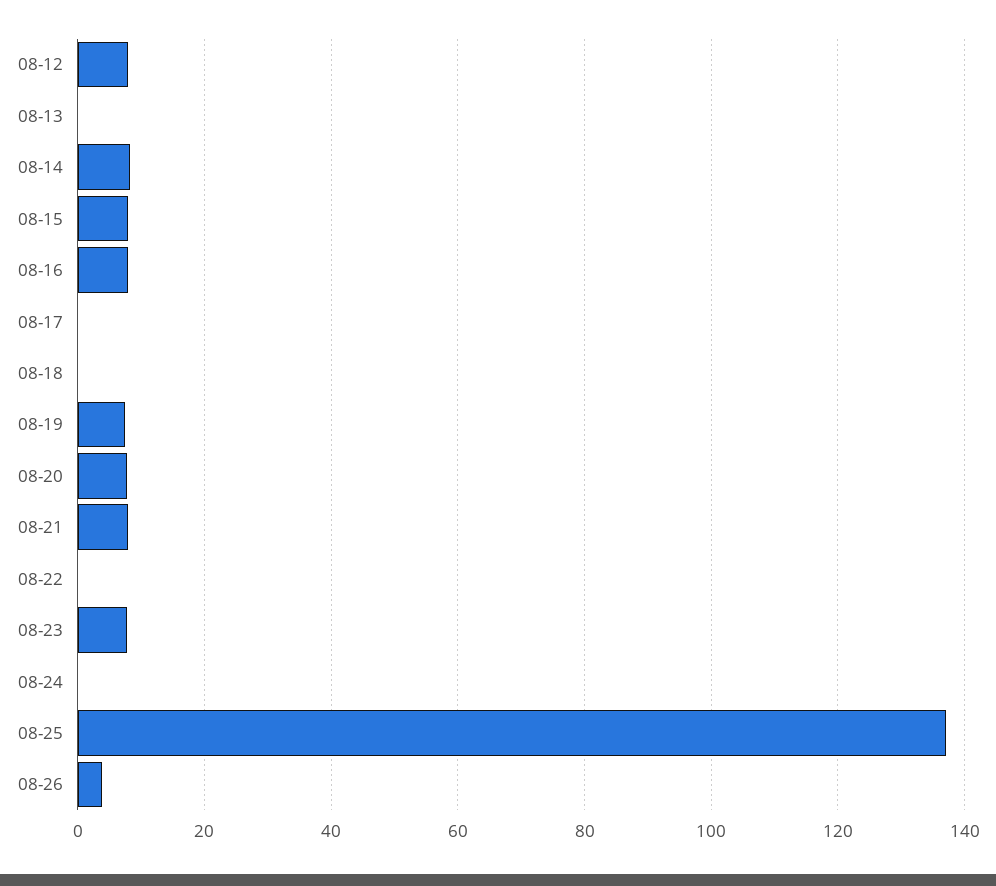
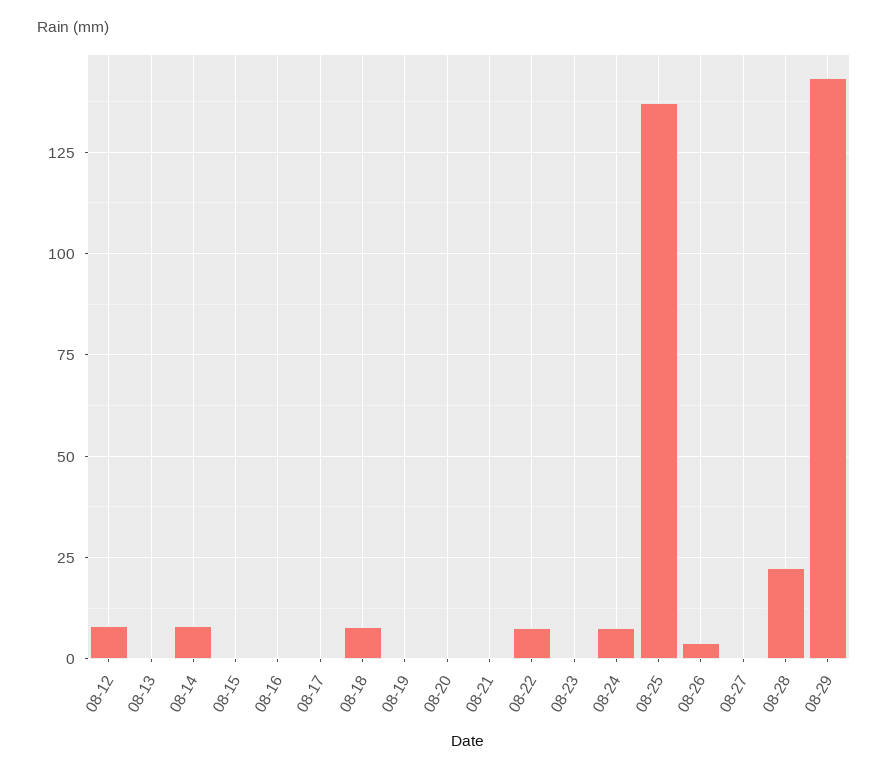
08-15: 8 -> 0
08-16: 8 -> 0
08-18: 0 -> 7.5
08-19: 8 -> 0
08-20: 8 -> 0
08-21: 8 -> 0
08-22: 0 -> 7.5
08-23: 8 -> 0
08-24: 0 -> 7.5
08-27: none -> 0
08-28: none -> 22.5
08-29: none -> 142.5

